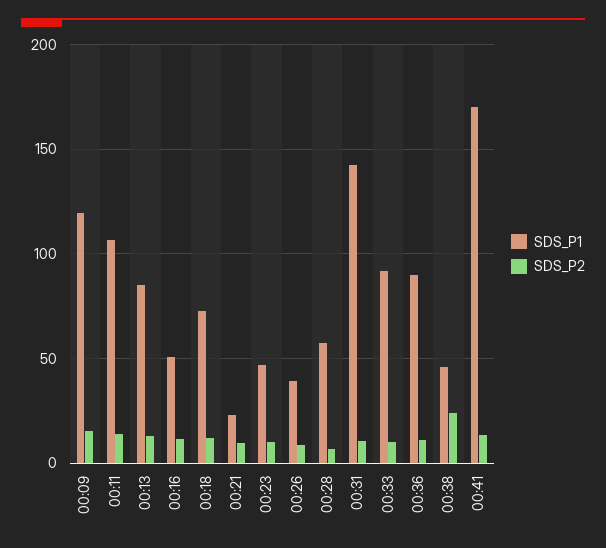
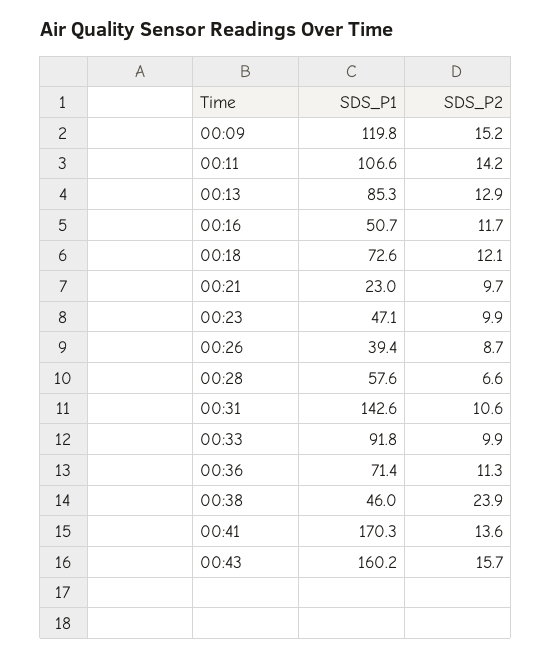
SDS_P1, 00:36: 90 -> 71.4
SDS_P1, 00:43: none -> 160.2
SDS_P2, 00:43: none -> 15.7

